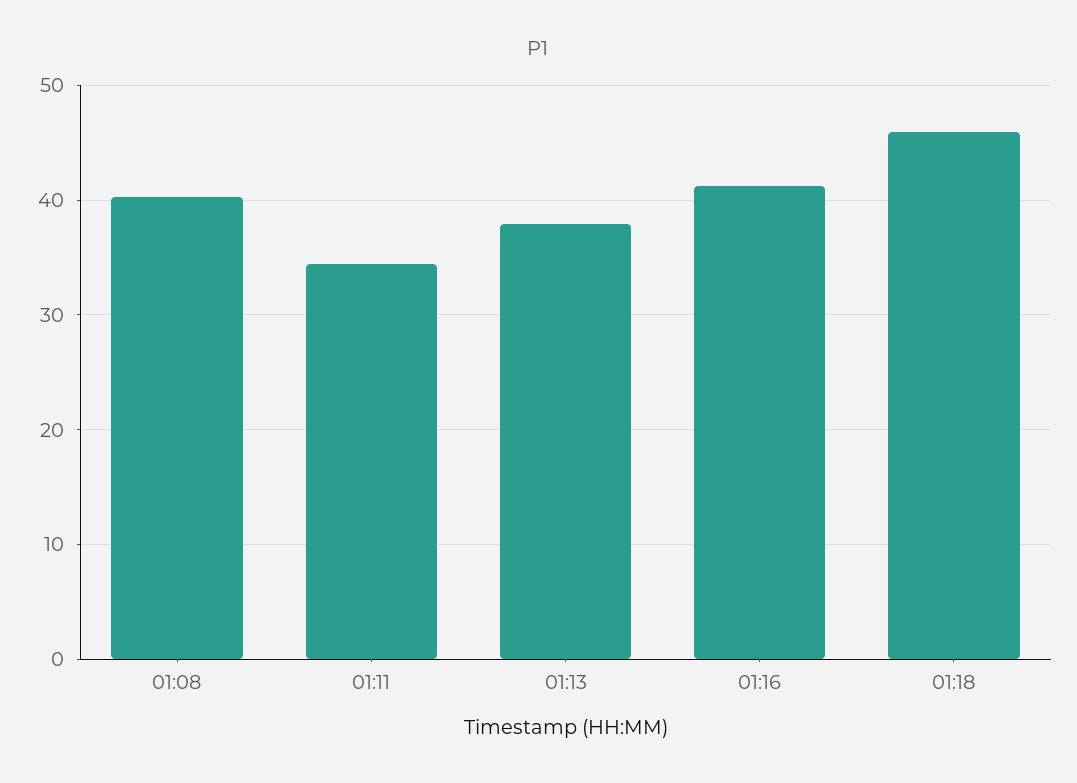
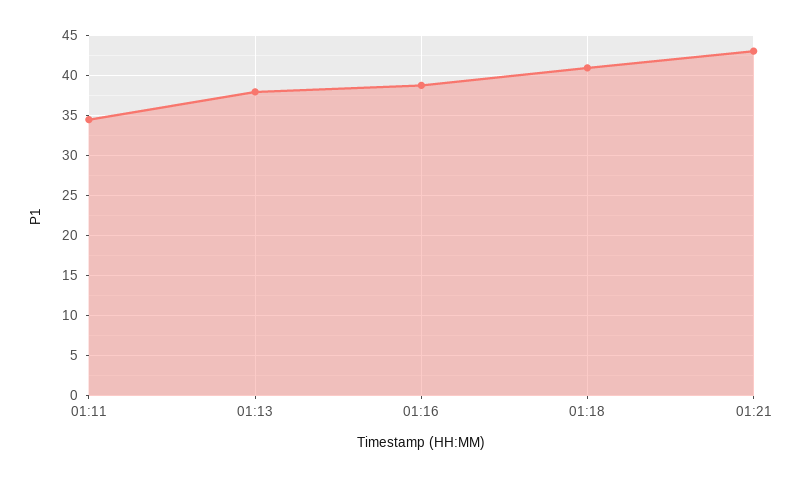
01:08: 40 -> none
01:16: 41 -> 39
01:18: 46 -> 41
01:21: none -> 43

